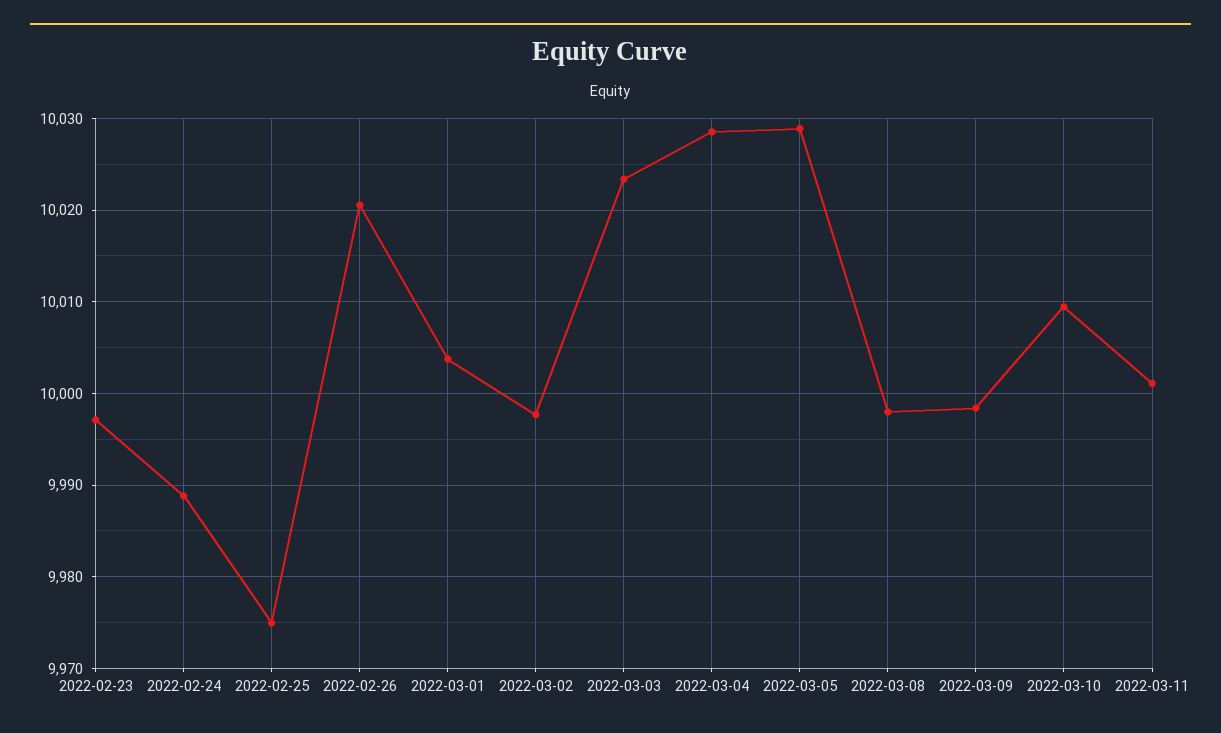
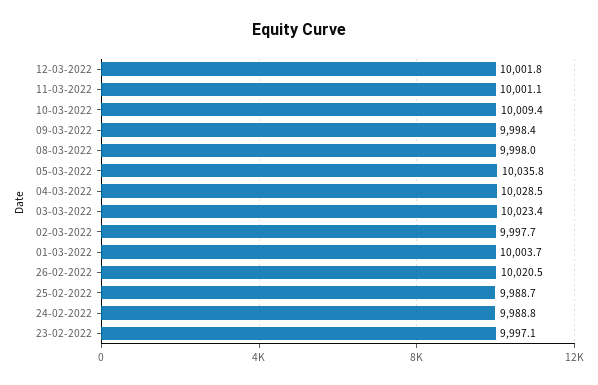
2022-02-25: 9975 -> 9988.7
2022-03-05: 10029 -> 10035.8
12-03-2022: none -> 10001.8

